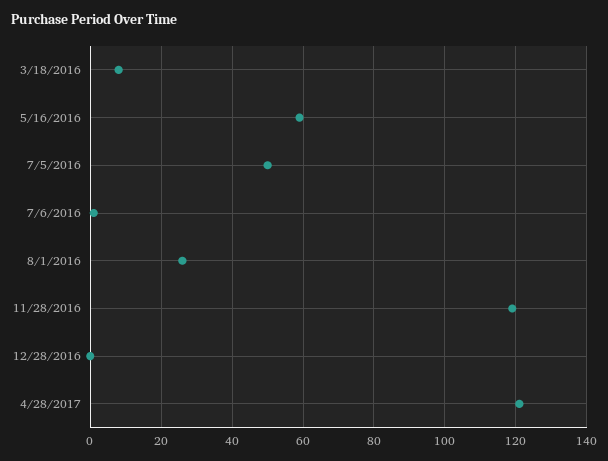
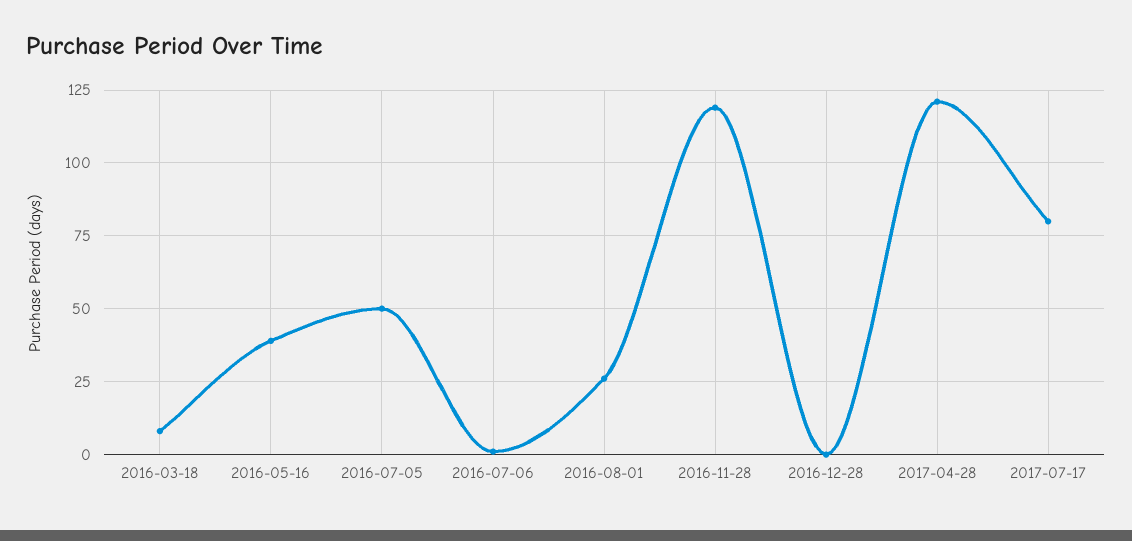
5/16/2016: 60 -> 40
2017-07-17: none -> 80

